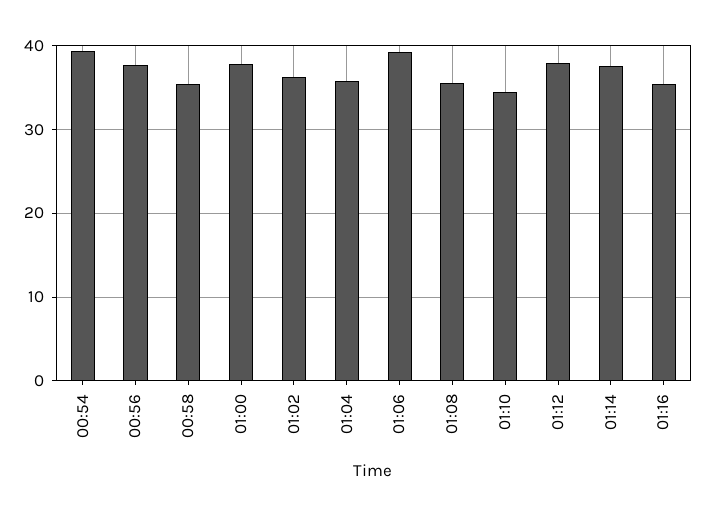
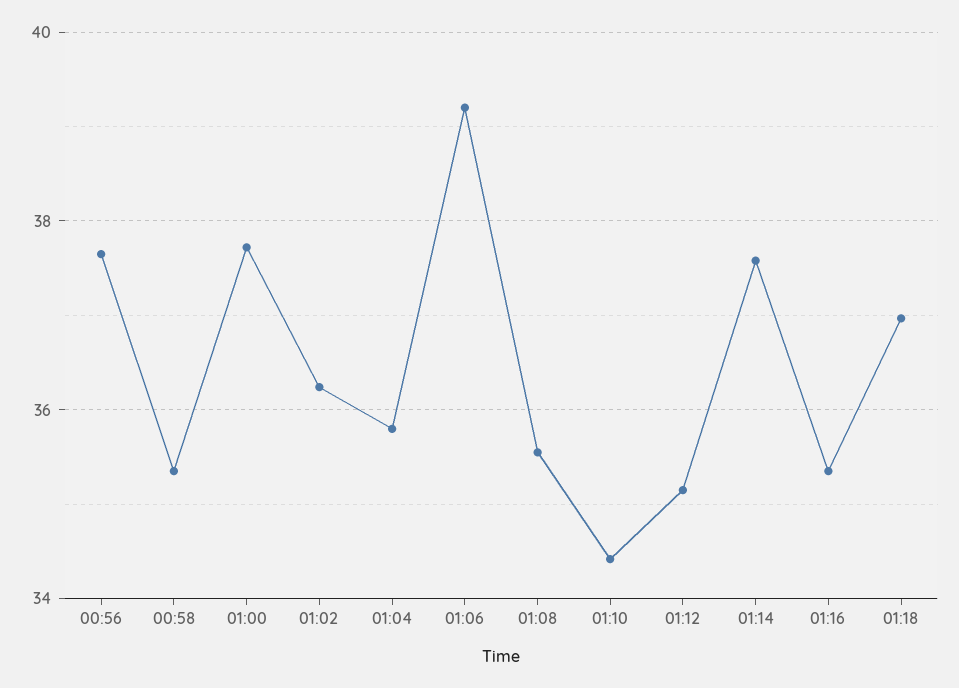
00:54: 39 -> none
01:12: 38 -> 35.2
01:18: none -> 37

